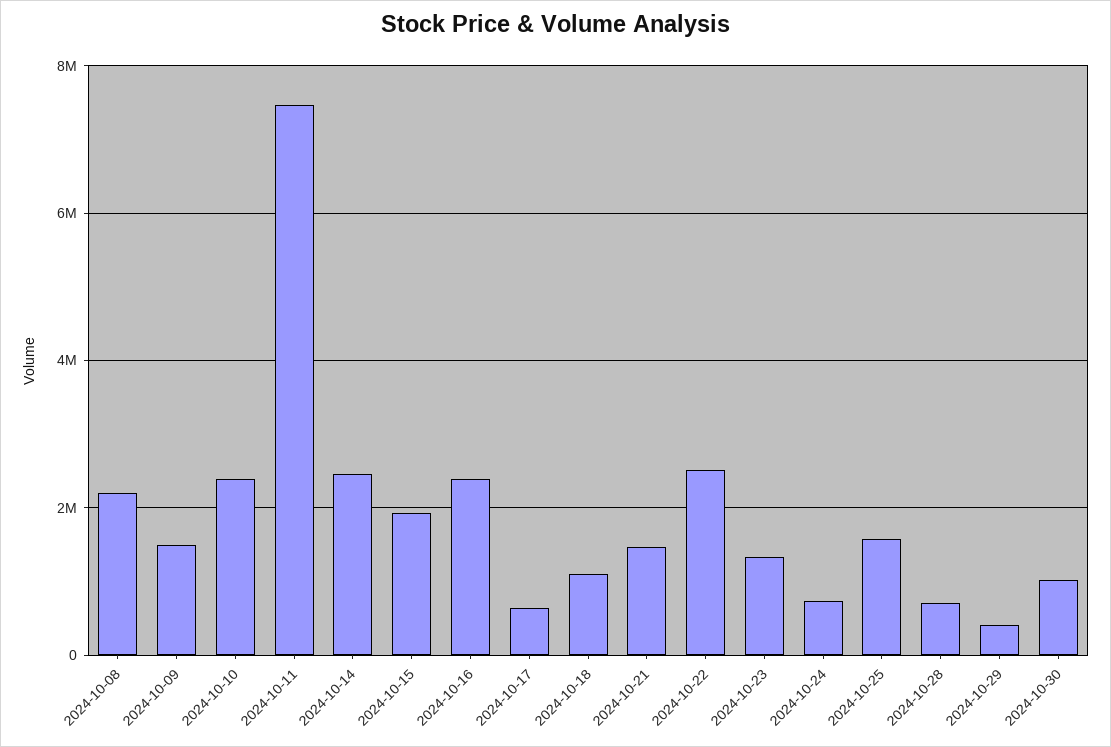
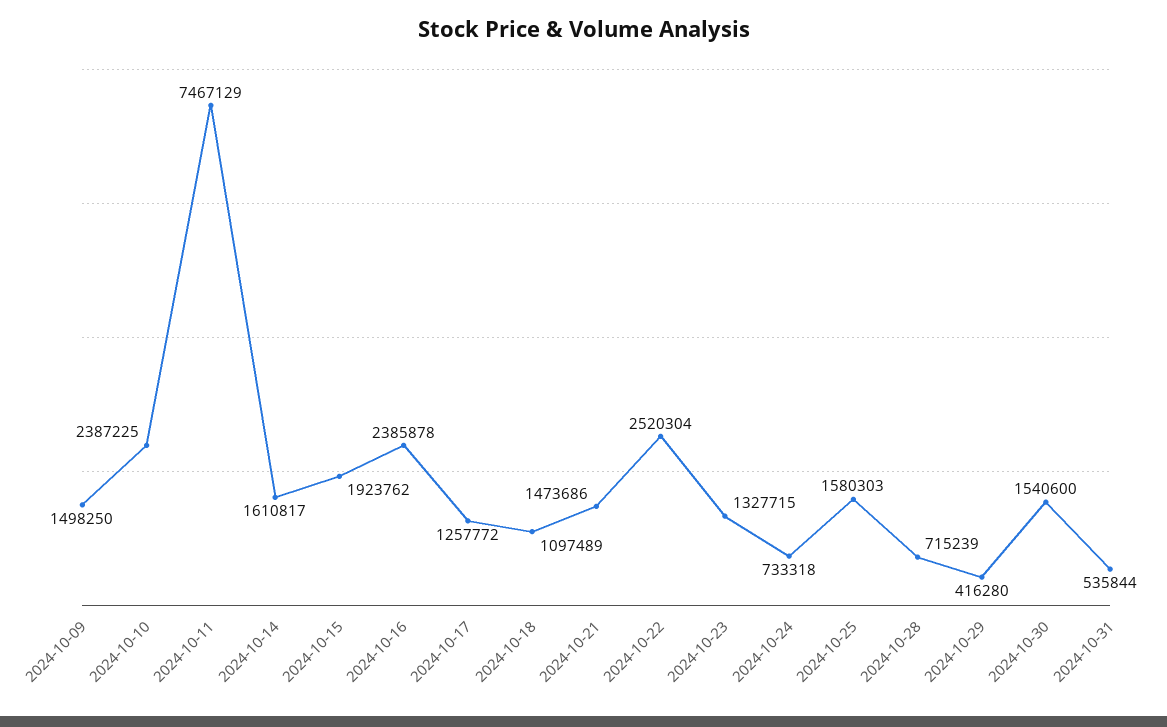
2024-10-08: 2200000 -> none
2024-10-14: 2400000 -> 1610817
2024-10-17: 600000 -> 1257772
2024-10-30: 1000000 -> 1540600
2024-10-31: none -> 535844

